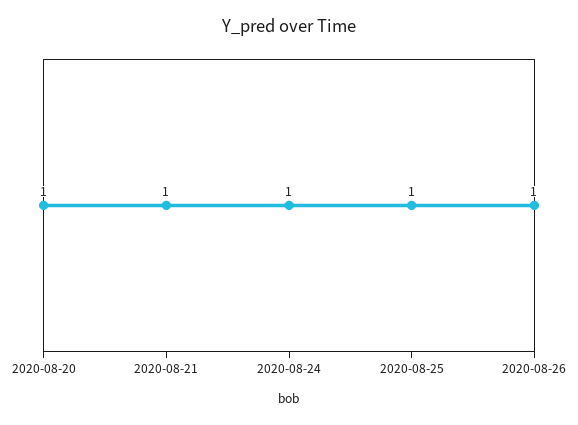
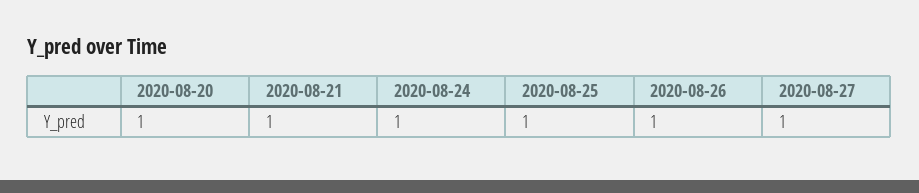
2020-08-27: none -> 1

